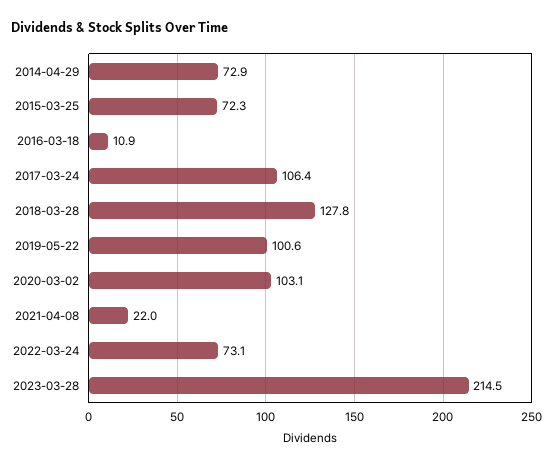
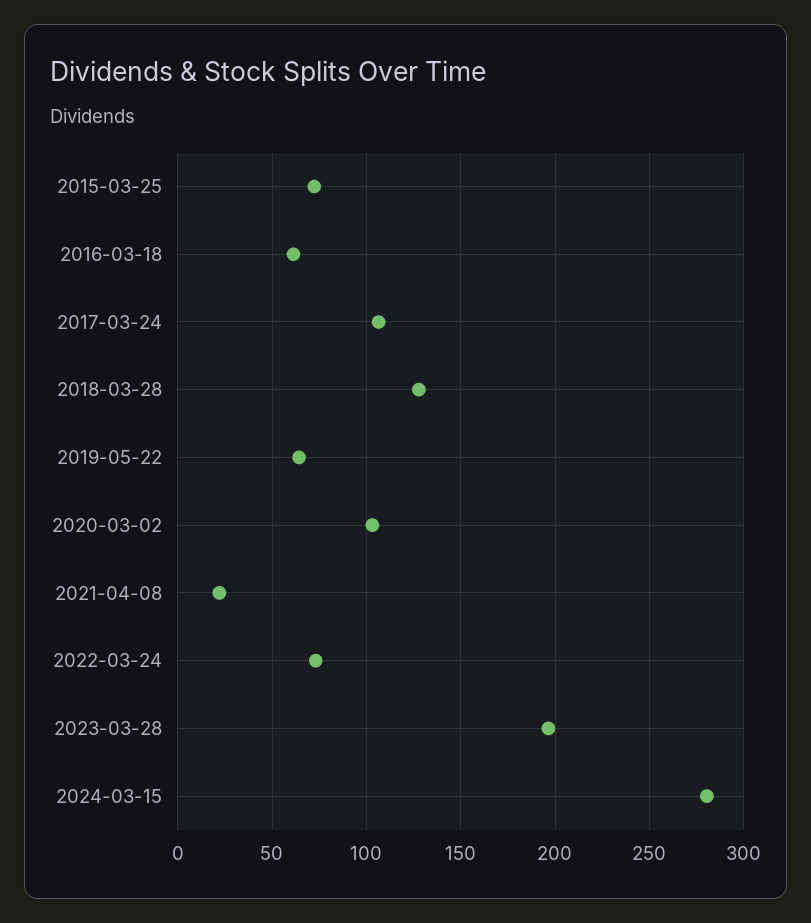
2014-04-29: 72.9 -> none
2016-03-18: 10.9 -> 60
2019-05-22: 100.6 -> 65
2023-03-28: 214.5 -> 195
2024-03-15: none -> 280

